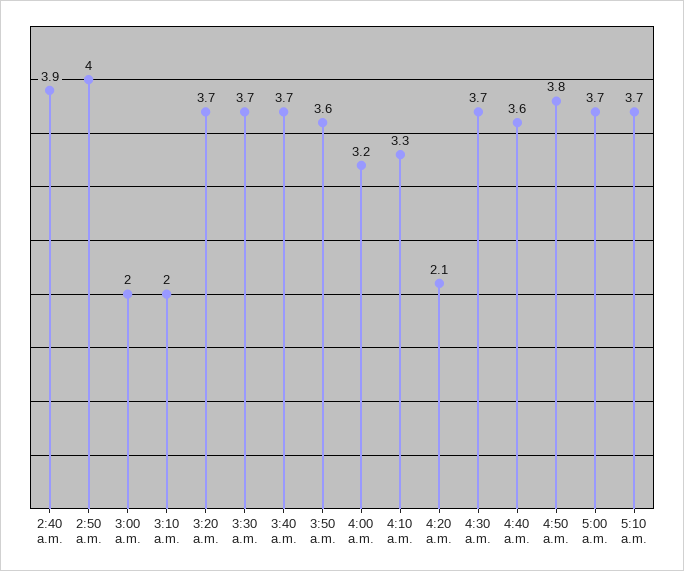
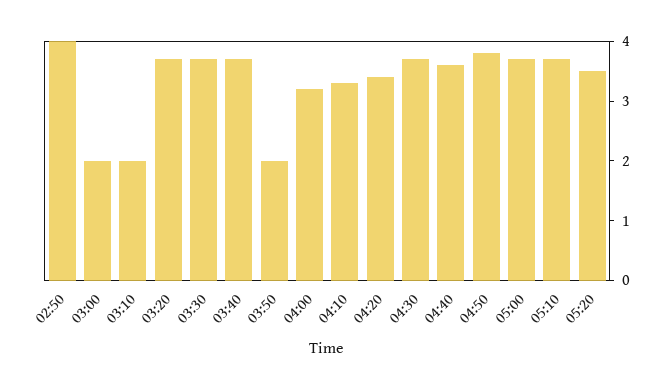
2:40 a.m.: 3.9 -> none
3:50 a.m.: 3.6 -> 2
4:20 a.m.: 2.1 -> 3.5
05:20: none -> 3.5

